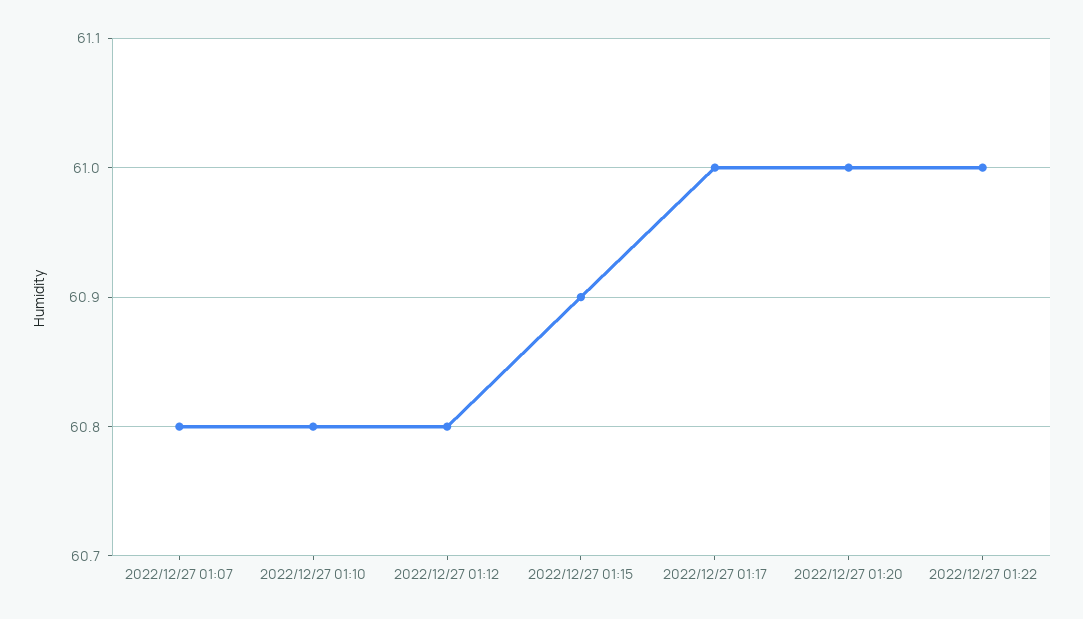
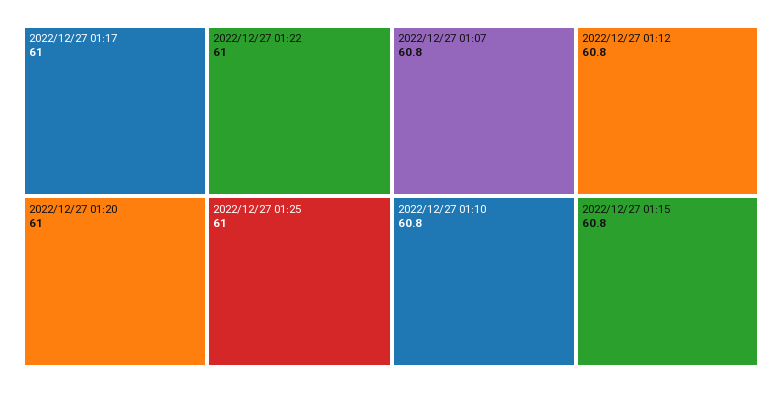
2022/12/27 01:15: 60.9 -> 60.8
2022/12/27 01:25: none -> 61

